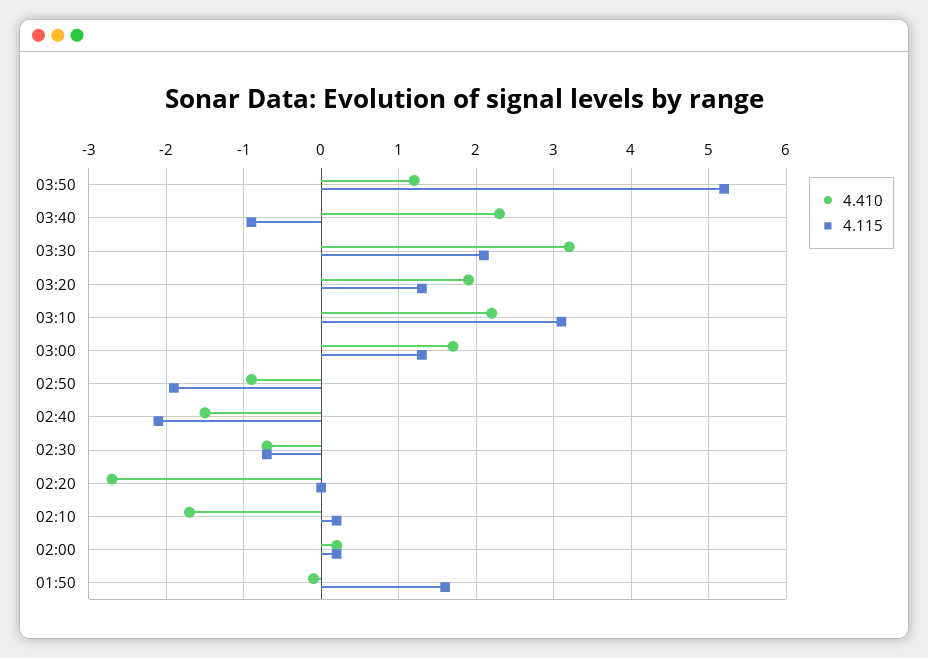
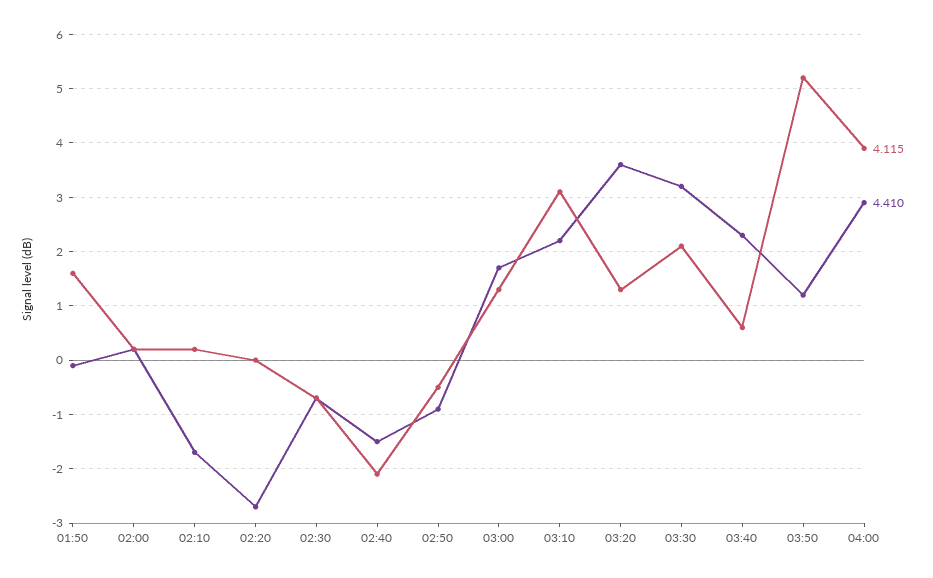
4.115, 03:40: -0.9 -> 0.5
4.410, 03:20: 1.9 -> 3.5
4.115, 02:50: -1.9 -> -0.5
4.115, 04:00: none -> 4
4.410, 04:00: none -> 3

